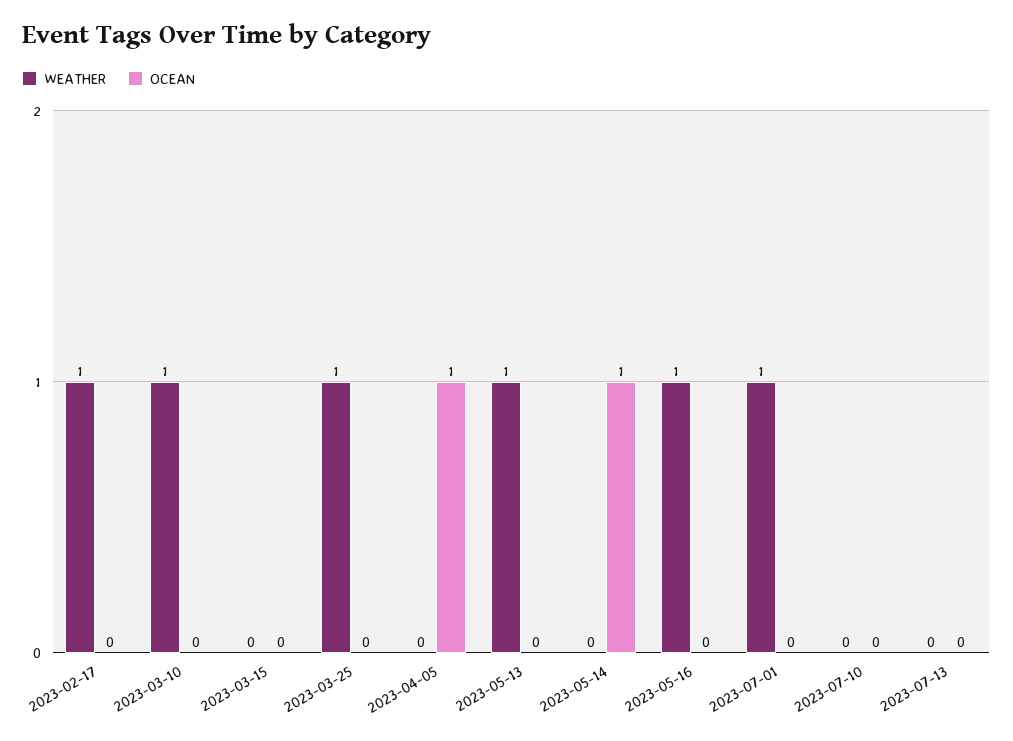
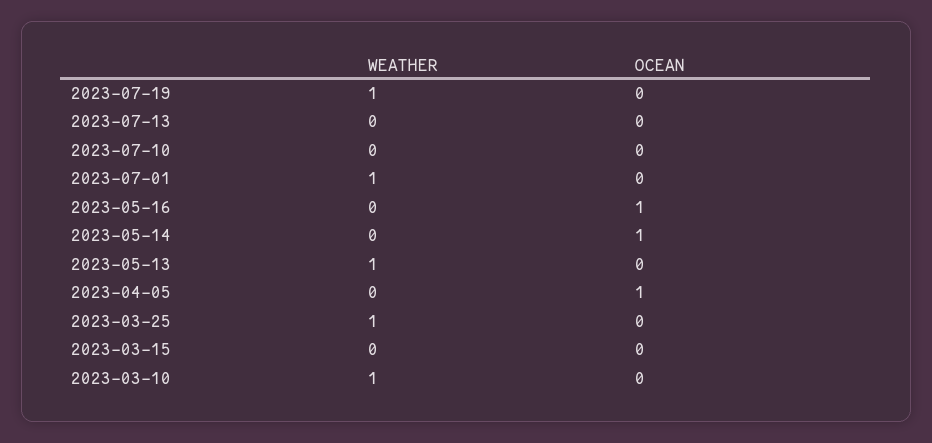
WEATHER, 2023-02-17: 1 -> none
OCEAN, 2023-02-17: 0 -> none
WEATHER, 2023-05-16: 1 -> 0
OCEAN, 2023-05-16: 0 -> 1
WEATHER, 2023-07-19: none -> 1
OCEAN, 2023-07-19: none -> 0

